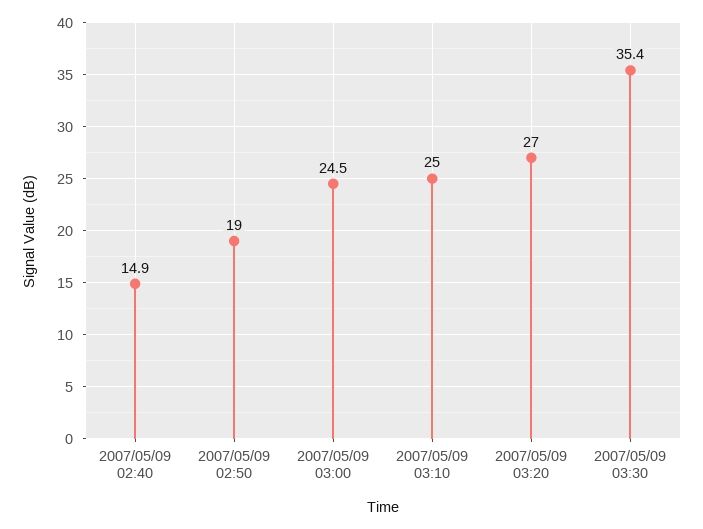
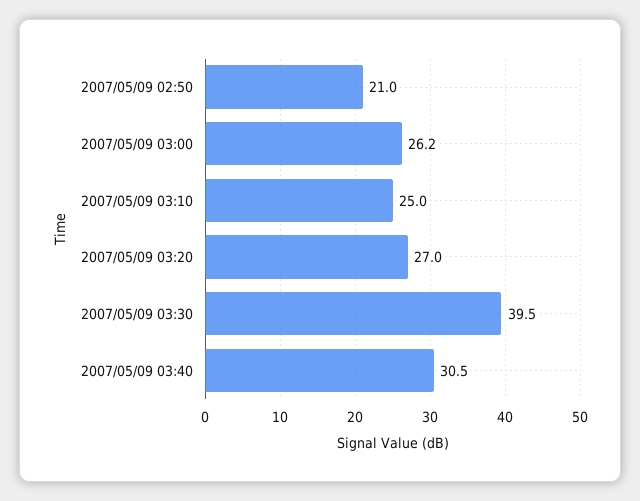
2007/05/09 02:40: 14.9 -> none
2007/05/09 02:50: 19 -> 21
2007/05/09 03:00: 24.5 -> 26.2
2007/05/09 03:30: 35.4 -> 39.5
2007/05/09 03:40: none -> 30.5

